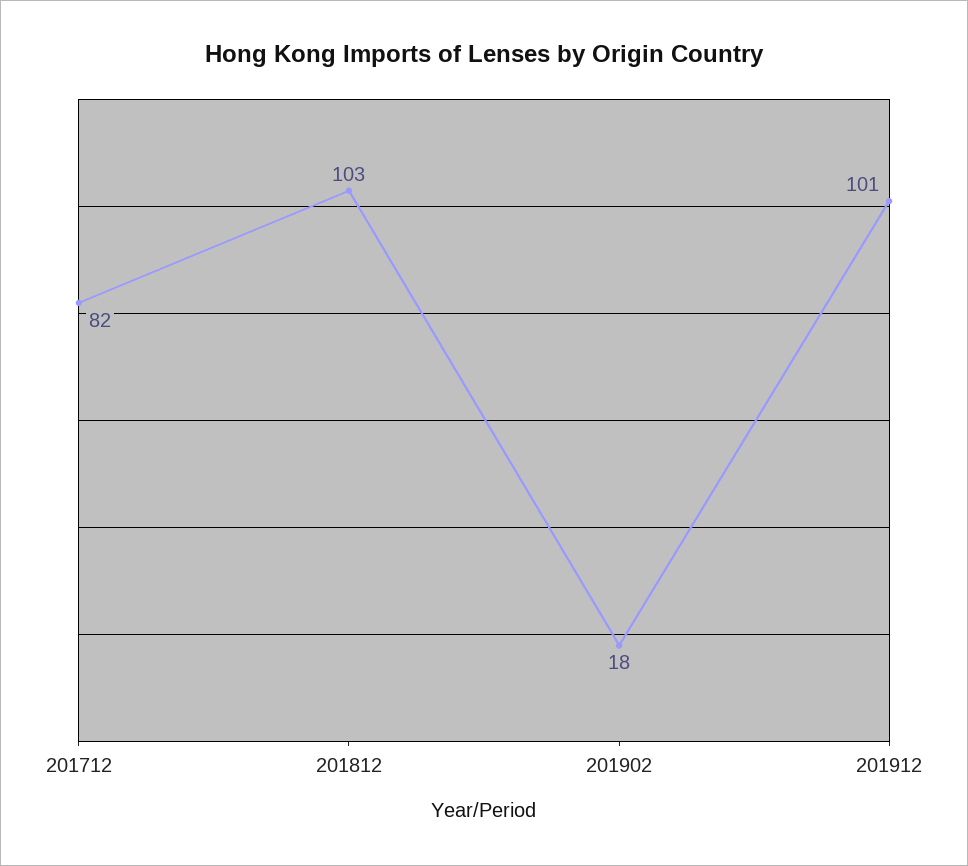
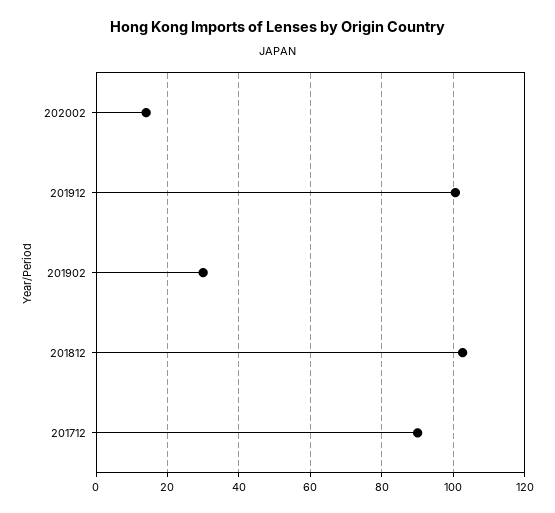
201712: 82 -> 90
201902: 18 -> 30
202002: none -> 14

